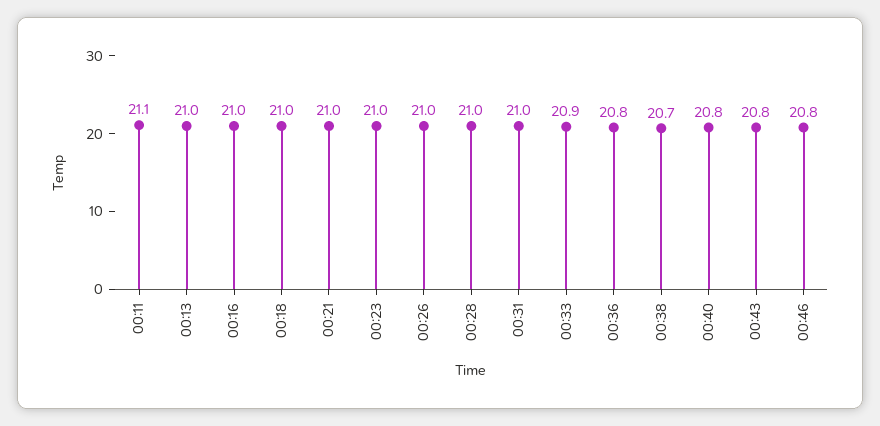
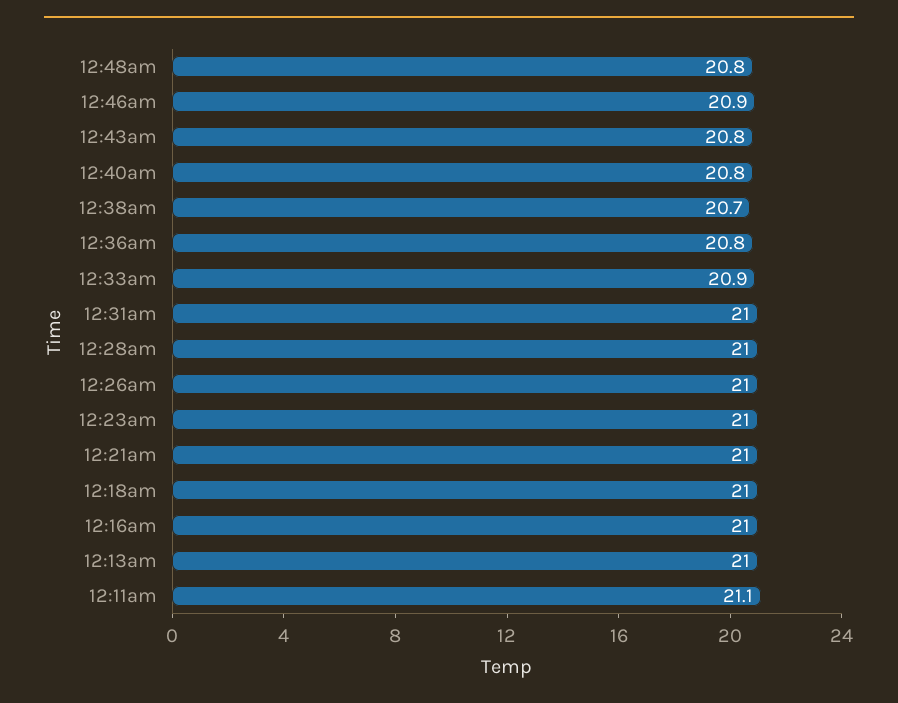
00:46: 20.8 -> 20.9
12:48am: none -> 20.8

